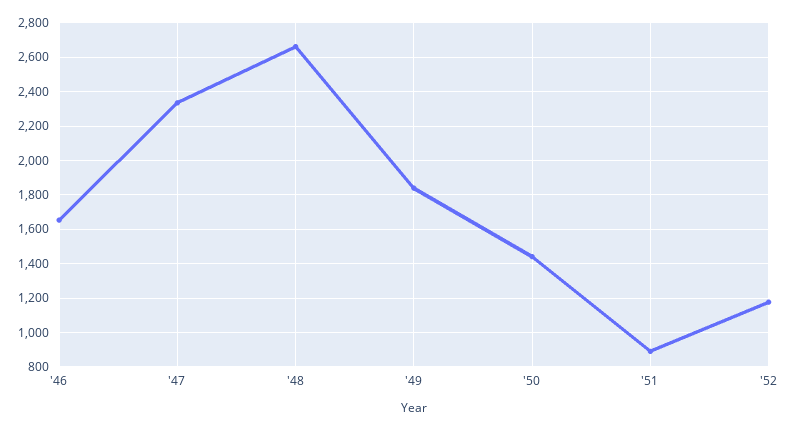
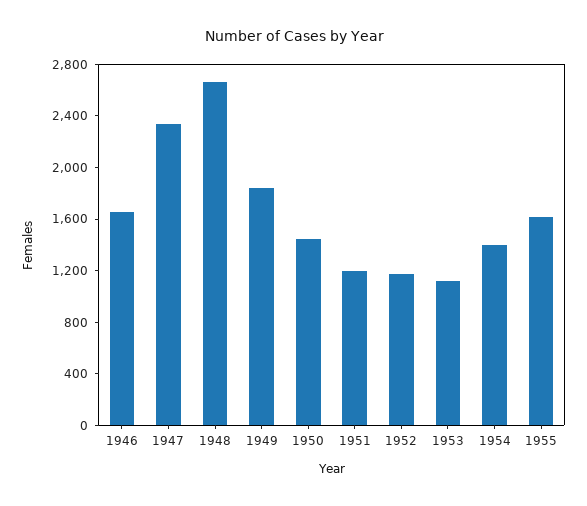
'51: 900 -> 1200
1953: none -> 1100
1954: none -> 1400
1955: none -> 1600

